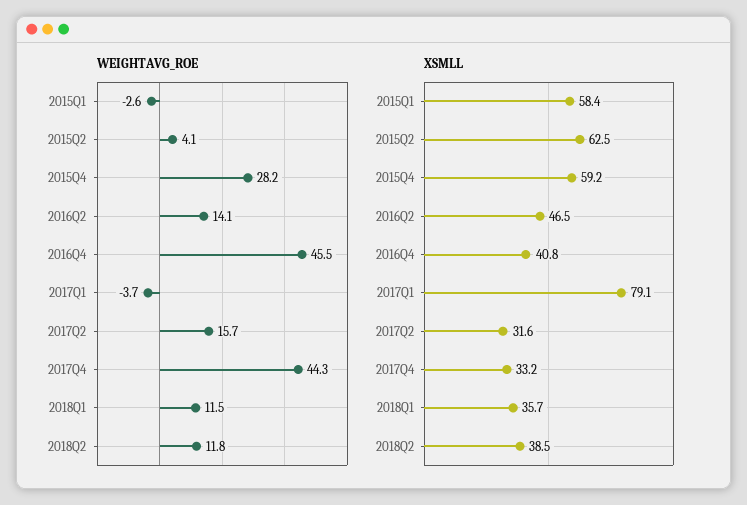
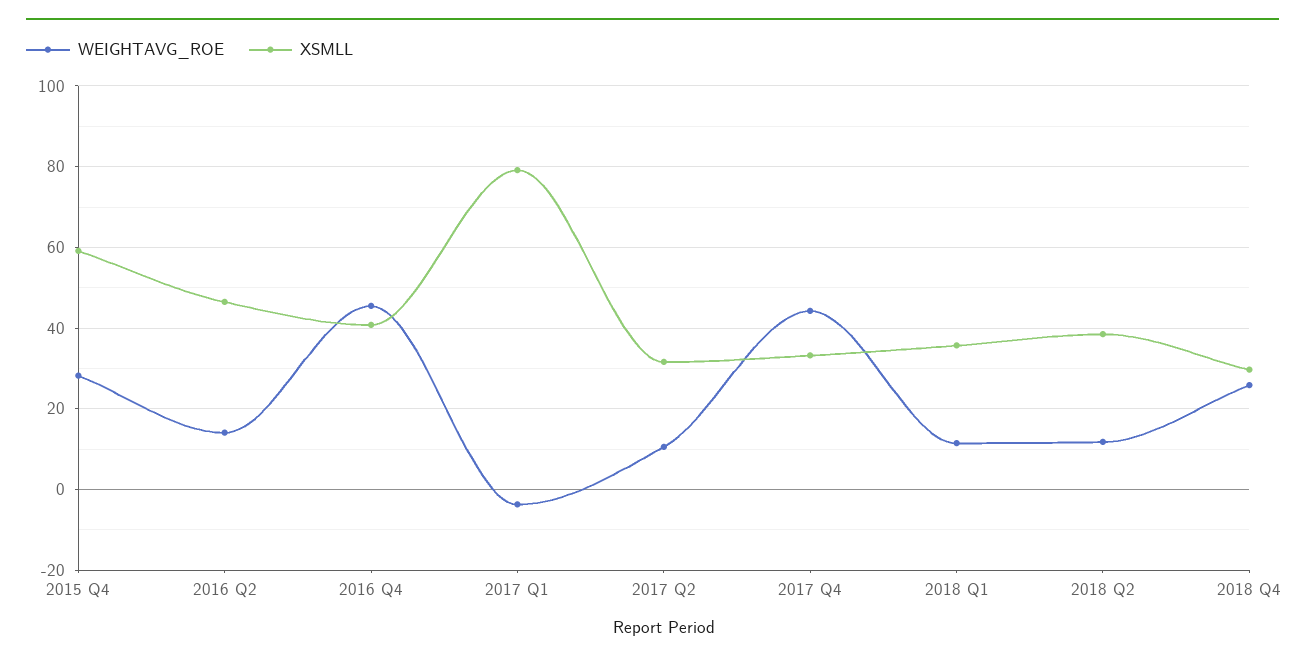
WEIGHTAVG_ROE, 2015Q1: -2.6 -> none
WEIGHTAVG_ROE, 2015Q2: 4.1 -> none
WEIGHTAVG_ROE, 2017Q2: 15.7 -> 10
XSMLL, 2015Q1: 58.4 -> none
XSMLL, 2015Q2: 62.5 -> none
WEIGHTAVG_ROE, 2018 Q4: none -> 26
XSMLL, 2018 Q4: none -> 30

